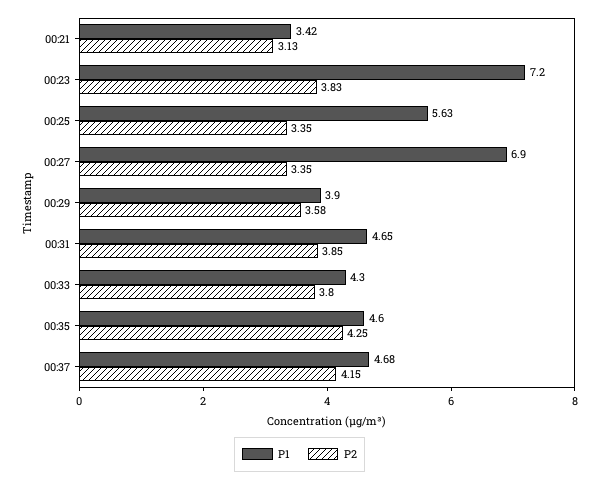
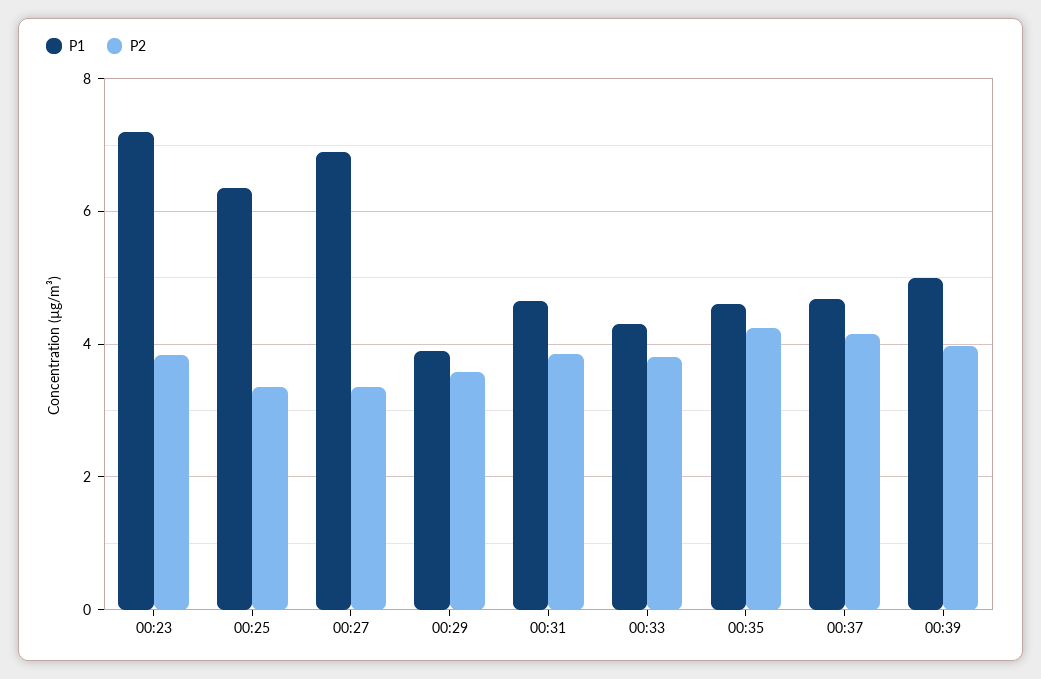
P1, 00:21: 3.42 -> none
P2, 00:21: 3.13 -> none
P1, 00:25: 5.63 -> 6.4
P1, 00:39: none -> 5
P2, 00:39: none -> 4

